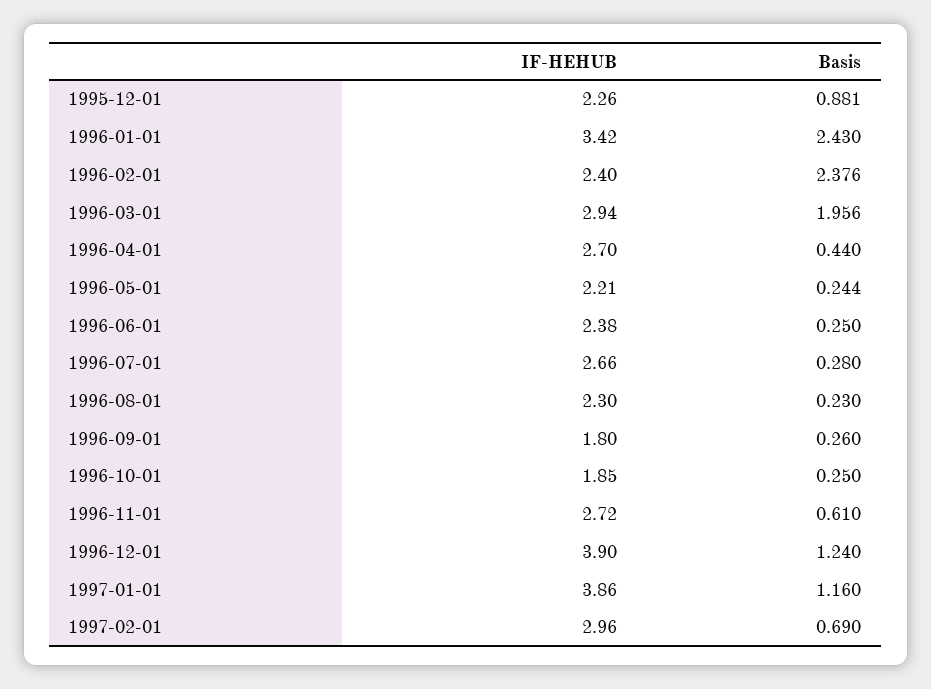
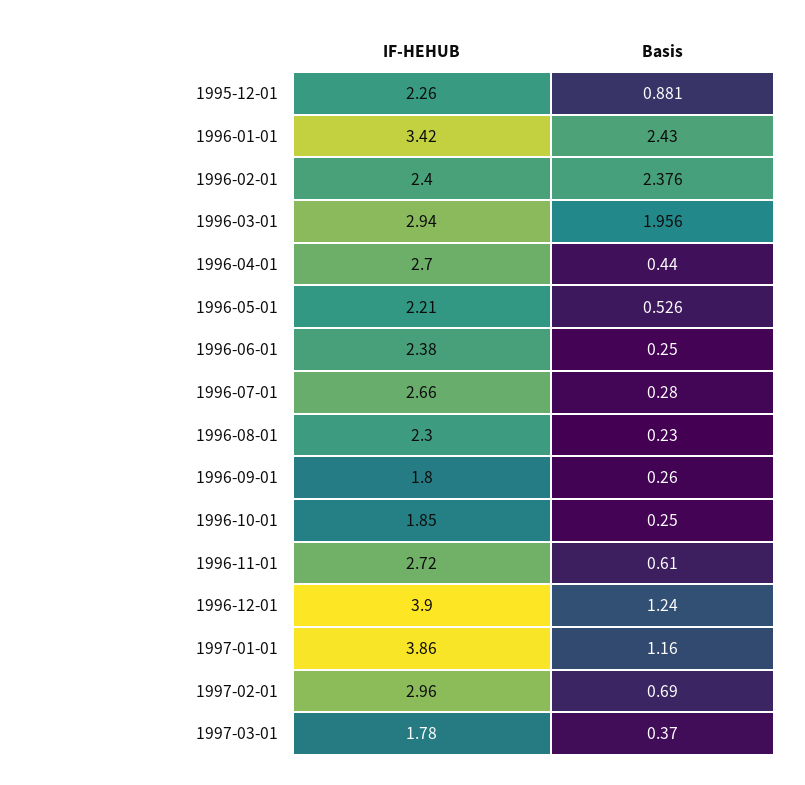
Basis, 1996-05-01: 0.244 -> 0.526
IF-HEHUB, 1997-03-01: none -> 1.78
Basis, 1997-03-01: none -> 0.37

